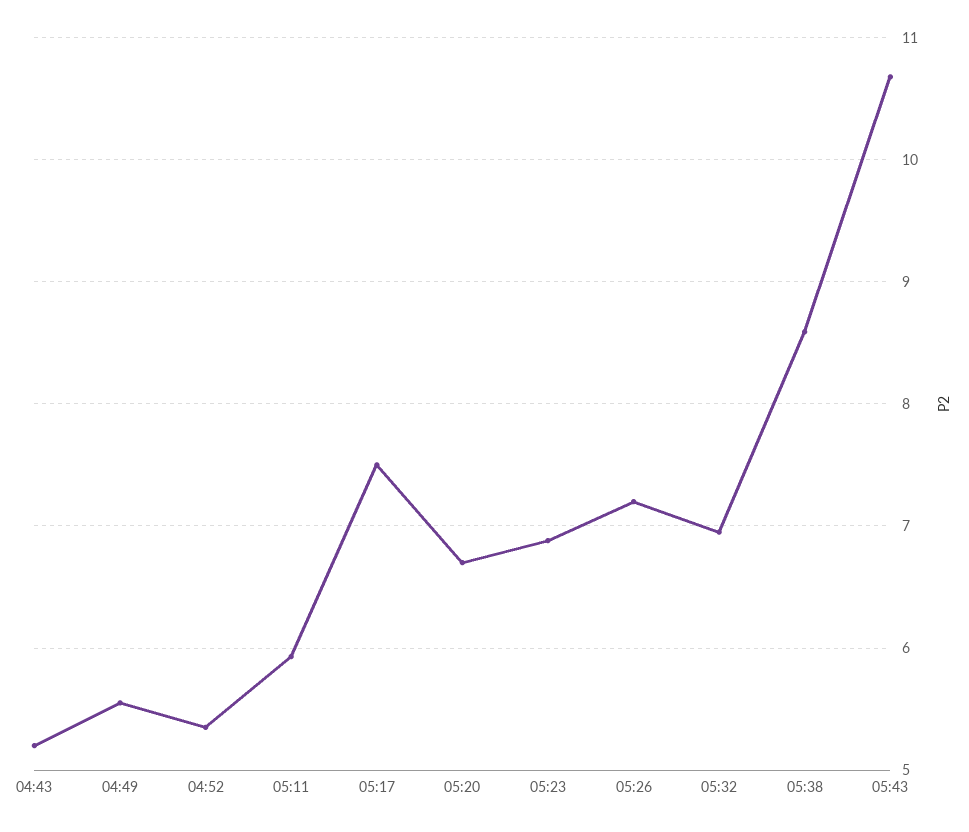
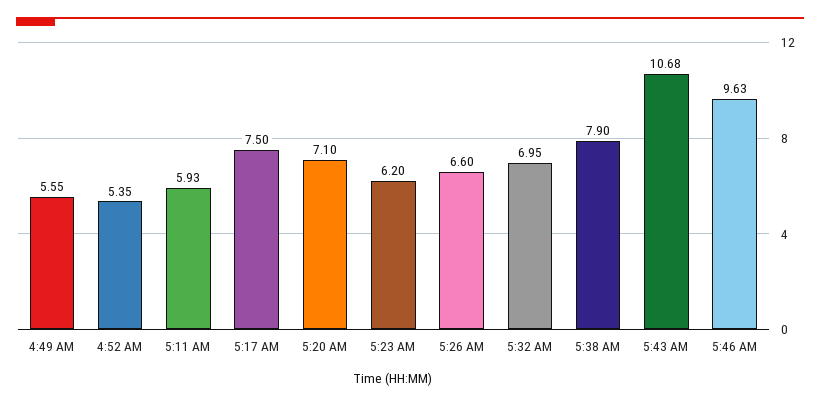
04:43: 5.2 -> none
05:20: 6.7 -> 7.1
05:23: 6.9 -> 6.2
05:26: 7.2 -> 6.6
05:38: 8.6 -> 7.9
5:46 AM: none -> 9.63

